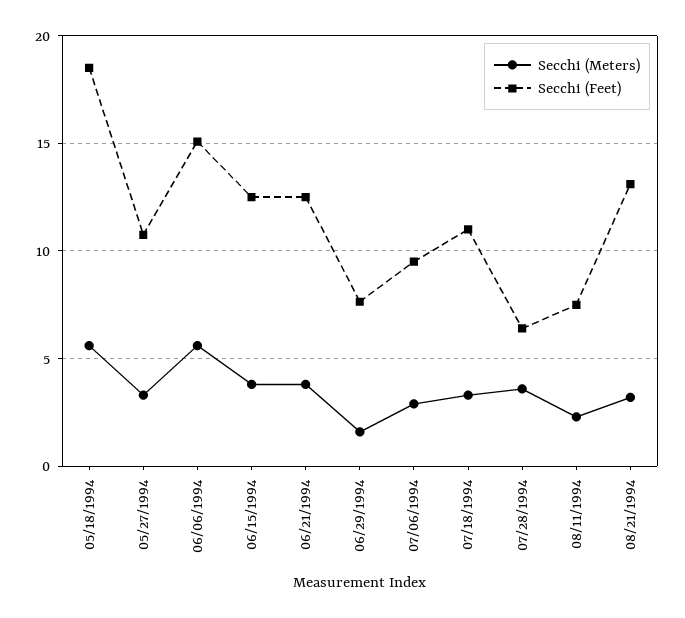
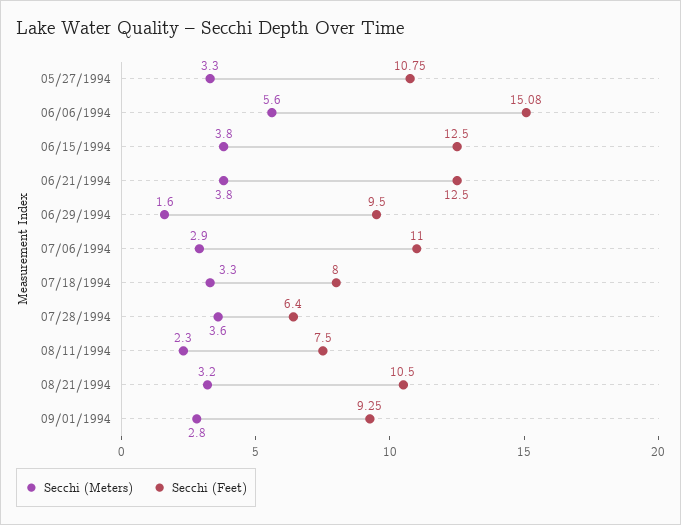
Secchi (Meters), 05/18/1994: 5.5 -> none
Secchi (Feet), 05/18/1994: 18.5 -> none
Secchi (Feet), 06/29/1994: 7.5 -> 9.5
Secchi (Feet), 07/06/1994: 9.5 -> 11
Secchi (Feet), 07/18/1994: 11 -> 8
Secchi (Feet), 08/21/1994: 13 -> 10.5
Secchi (Meters), 09/01/1994: none -> 2.8
Secchi (Feet), 09/01/1994: none -> 9.25

